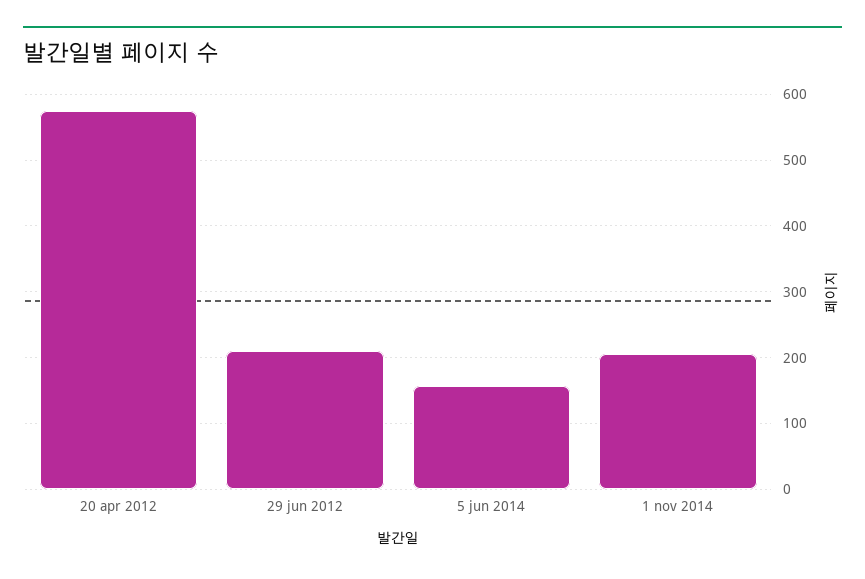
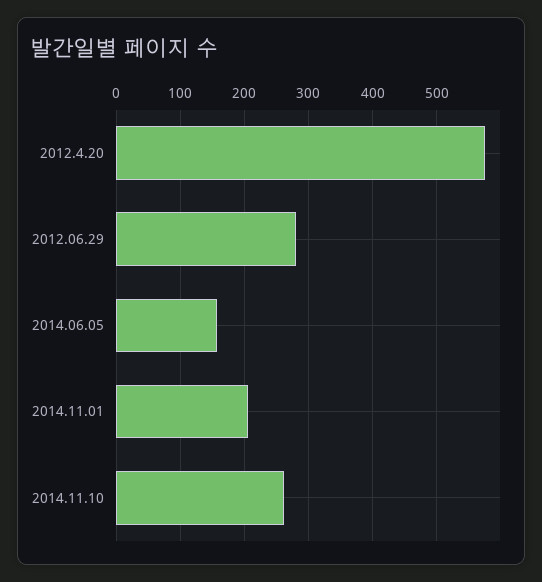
29 jun 2012: 210 -> 280
2014.11.10: none -> 260

